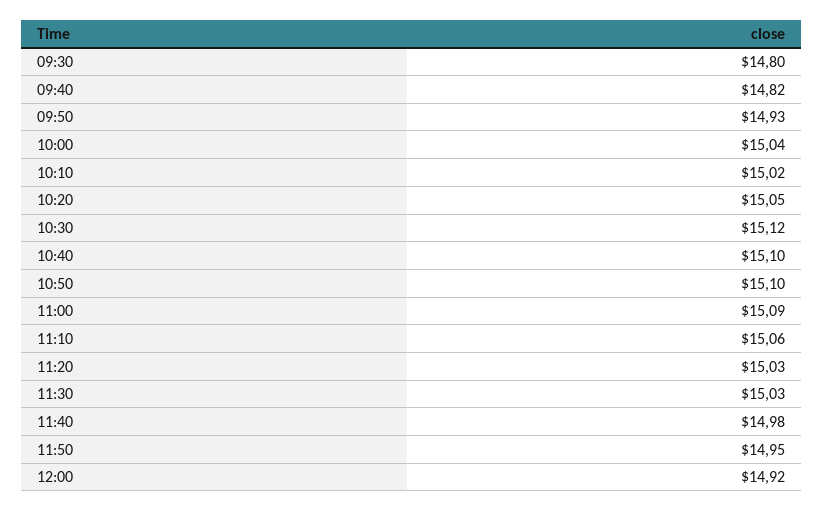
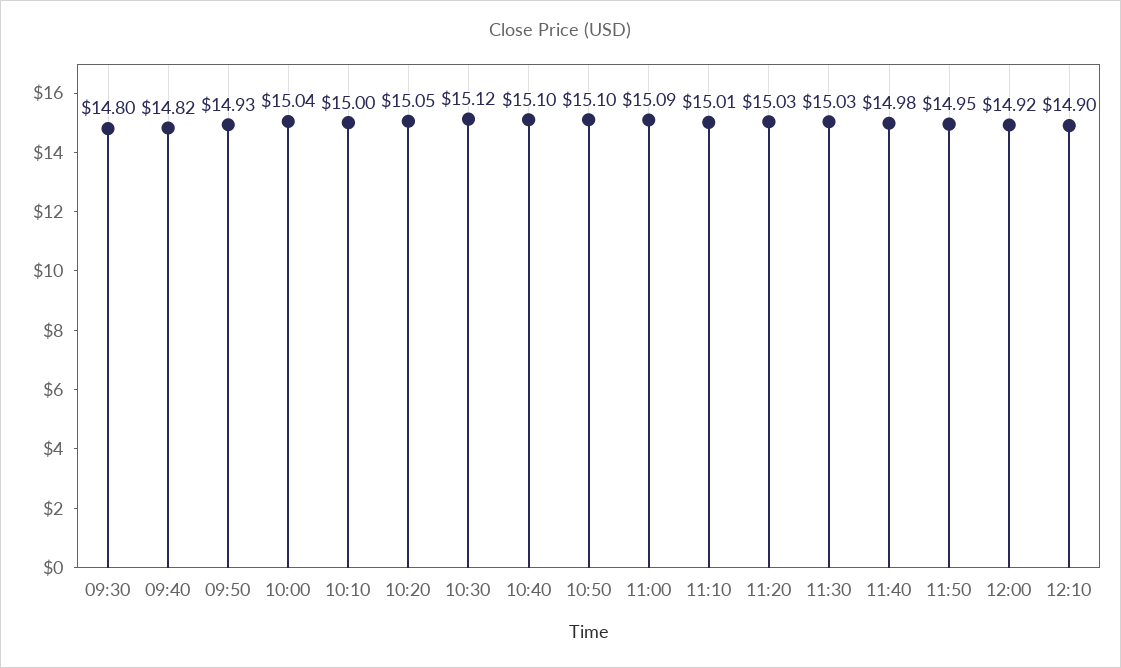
10:10: 15.02 -> 15
11:10: 15.06 -> 15.01
12:10: none -> 14.9

